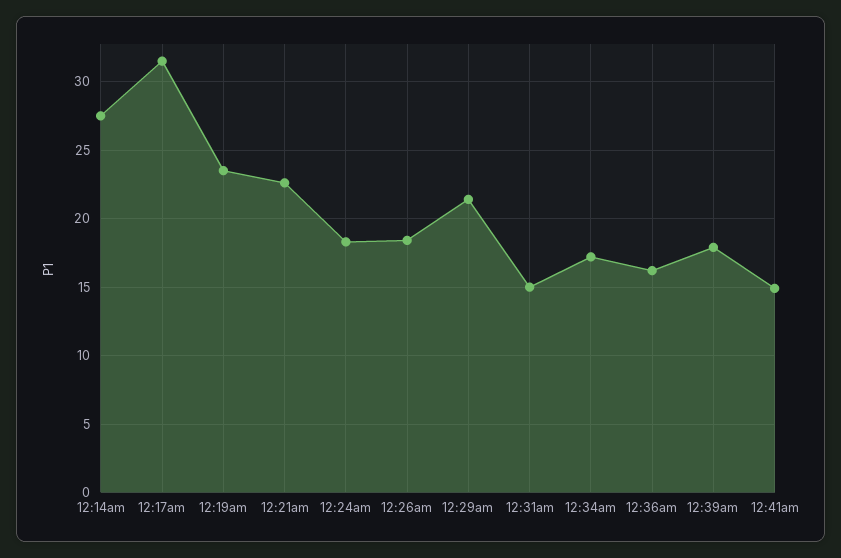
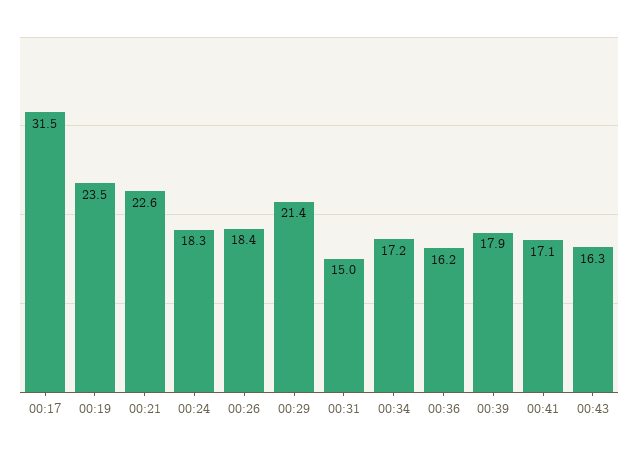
12:14am: 27.5 -> none
12:41am: 15 -> 17.1
00:43: none -> 16.3

